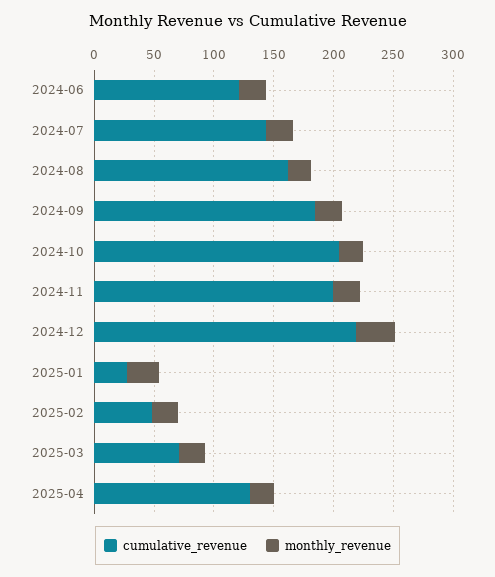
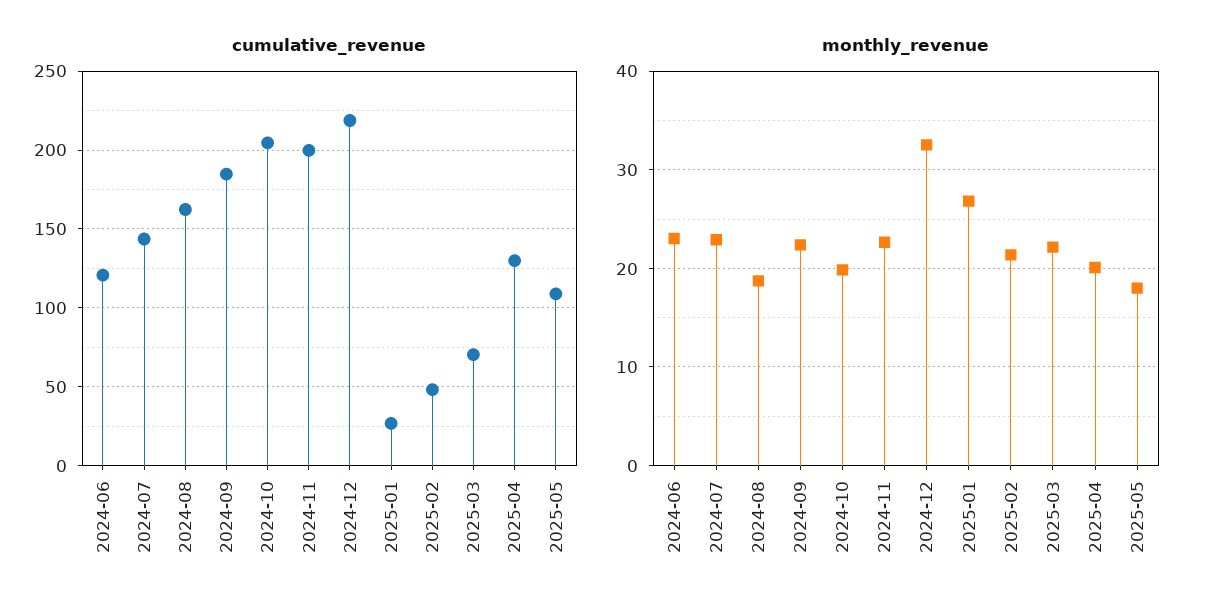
cumulative_revenue, 2025-05: none -> 110
monthly_revenue, 2025-05: none -> 18

